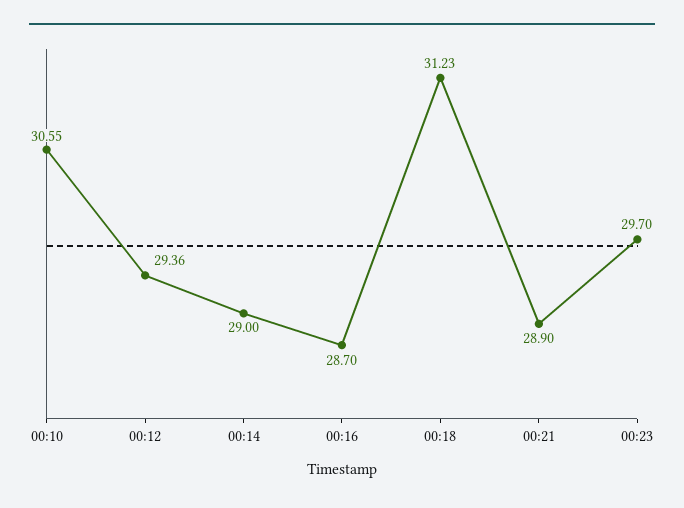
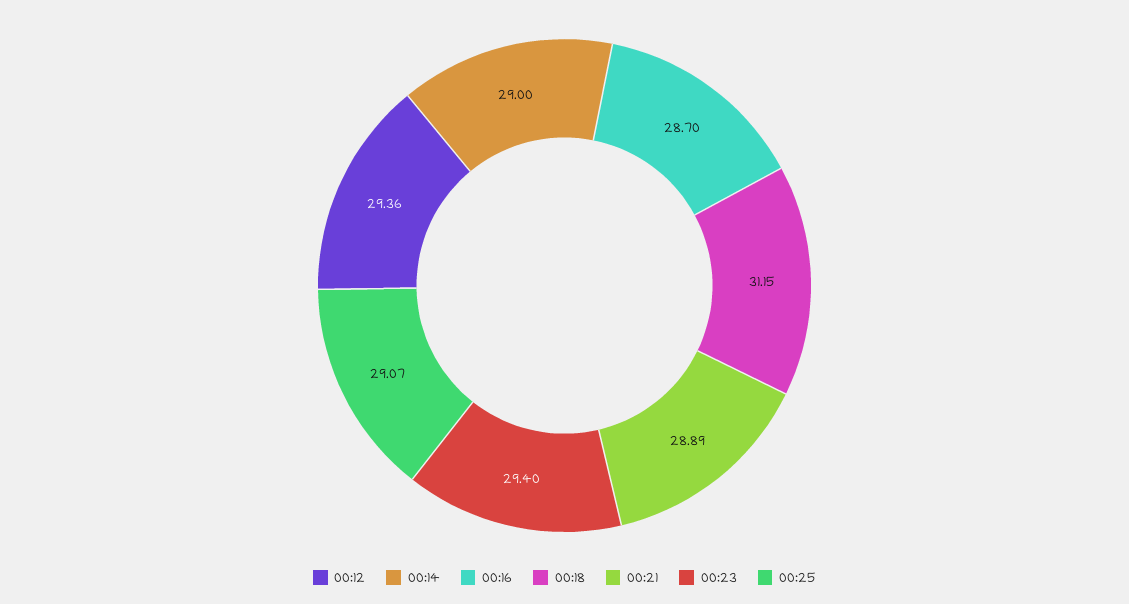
00:10: 30.55 -> none
00:18: 31.23 -> 31.15
00:21: 28.9 -> 28.89
00:23: 29.7 -> 29.4
00:25: none -> 29.07

